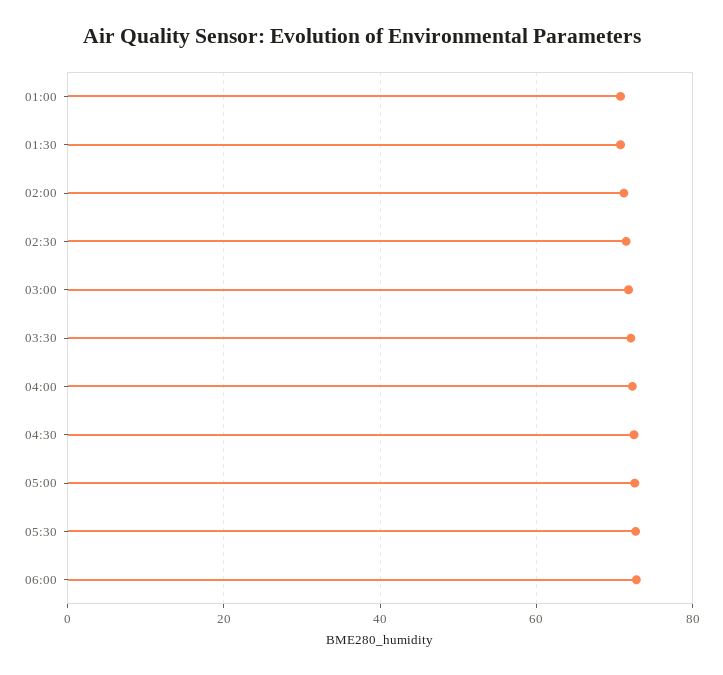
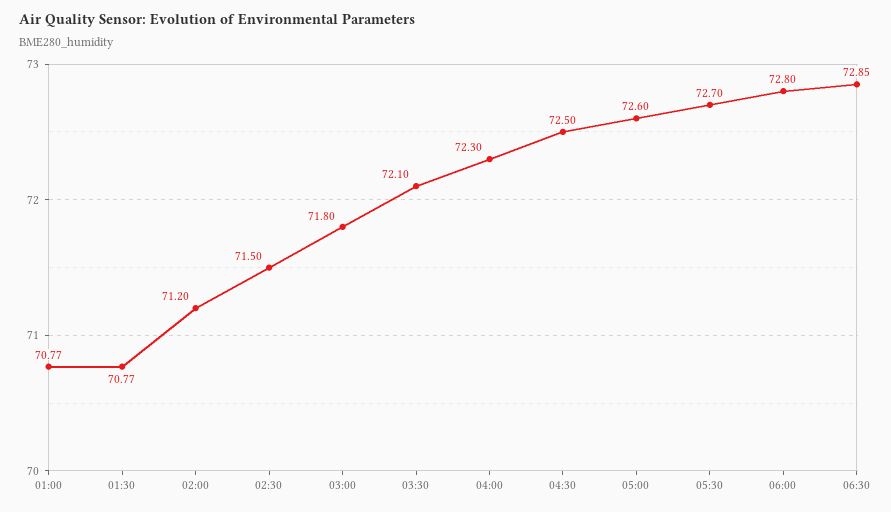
06:30: none -> 72.85

